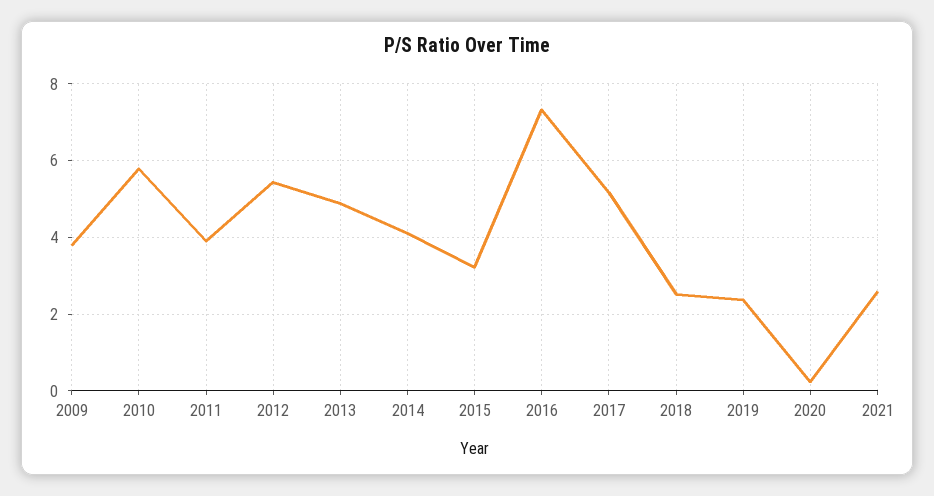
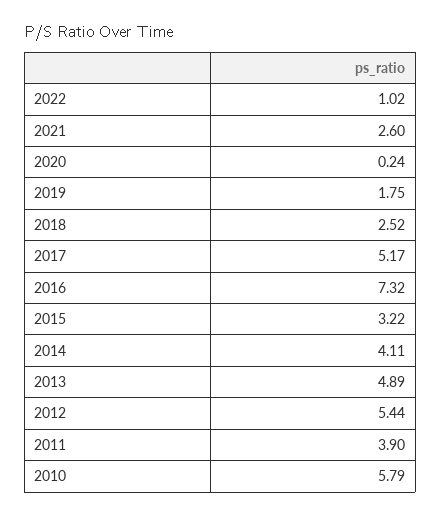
2009: 3.8 -> none
2019: 2.4 -> 1.75
2022: none -> 1.02

